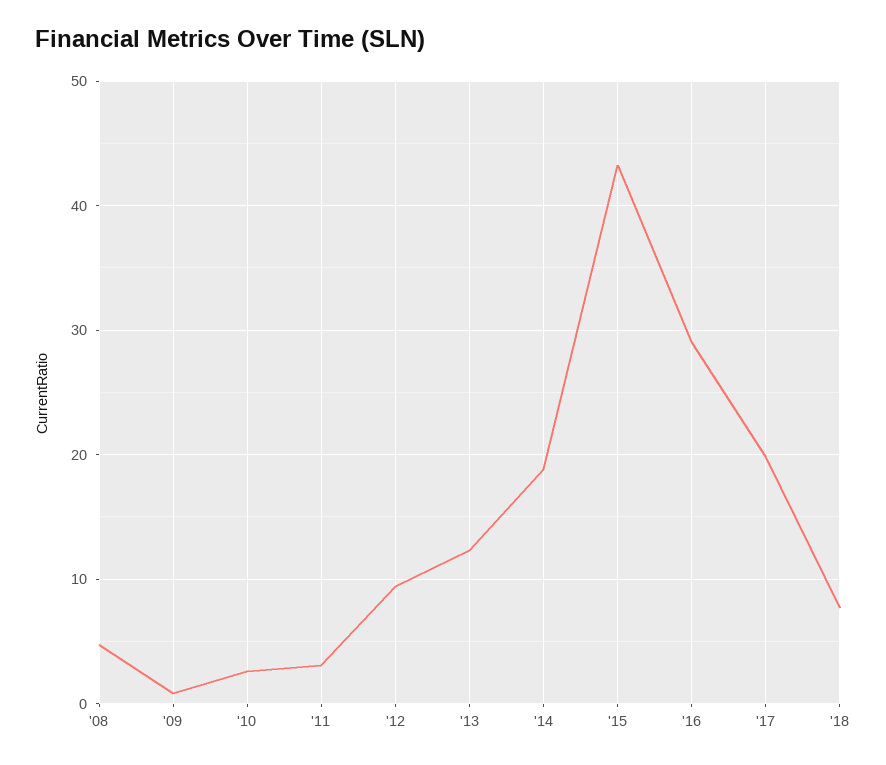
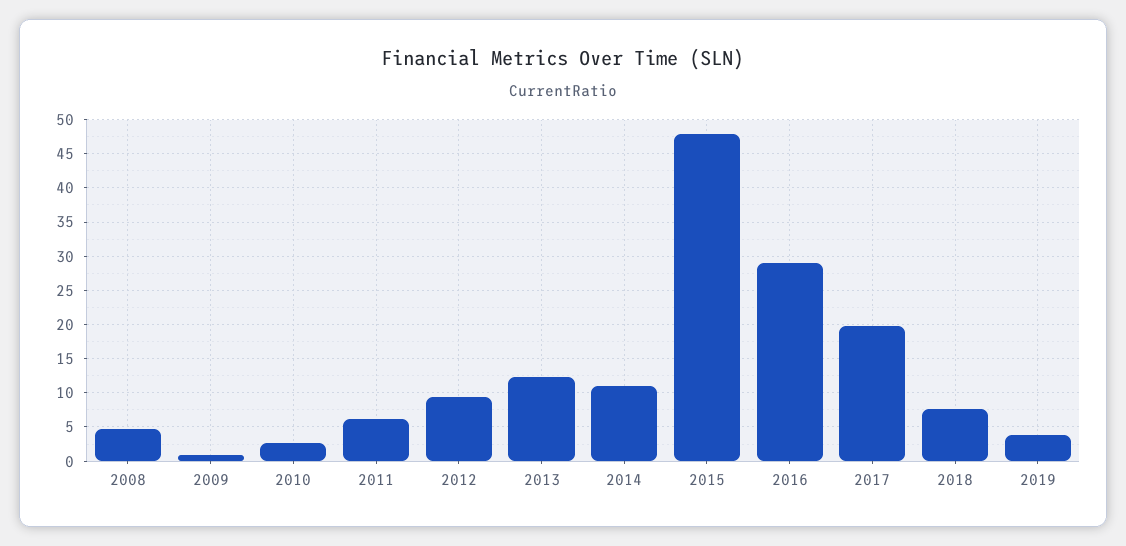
'11: 3 -> 6
'14: 19 -> 11
'15: 43 -> 48
2019: none -> 4

